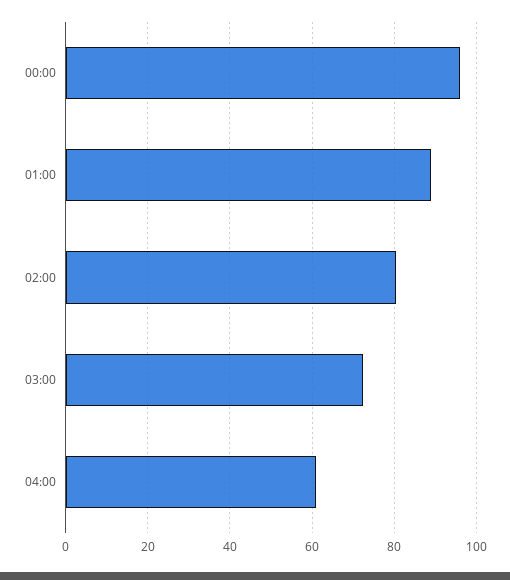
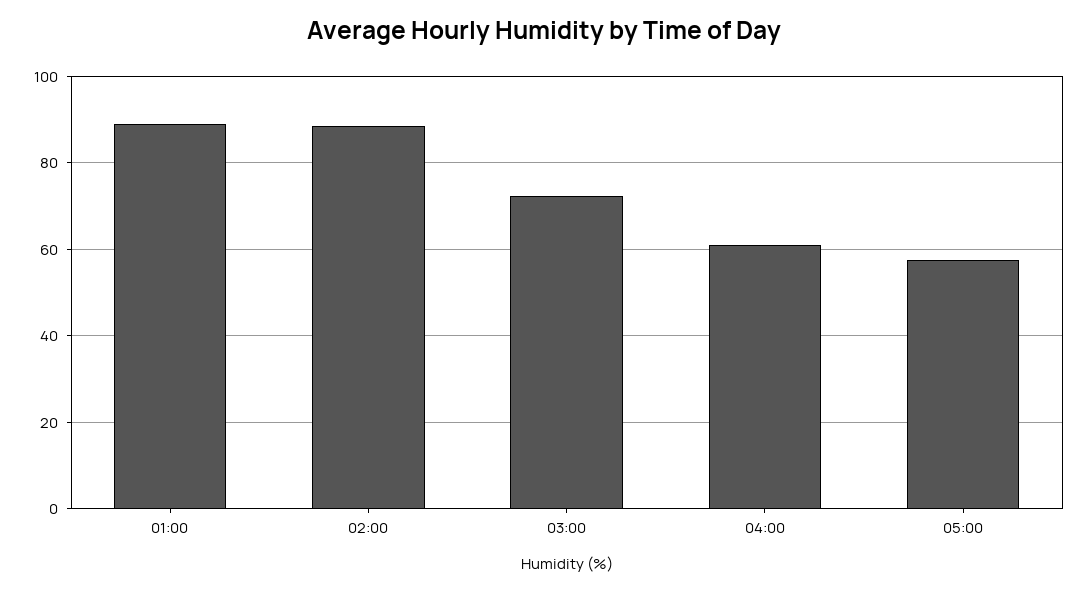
00:00: 96 -> none
02:00: 80 -> 88
05:00: none -> 58

